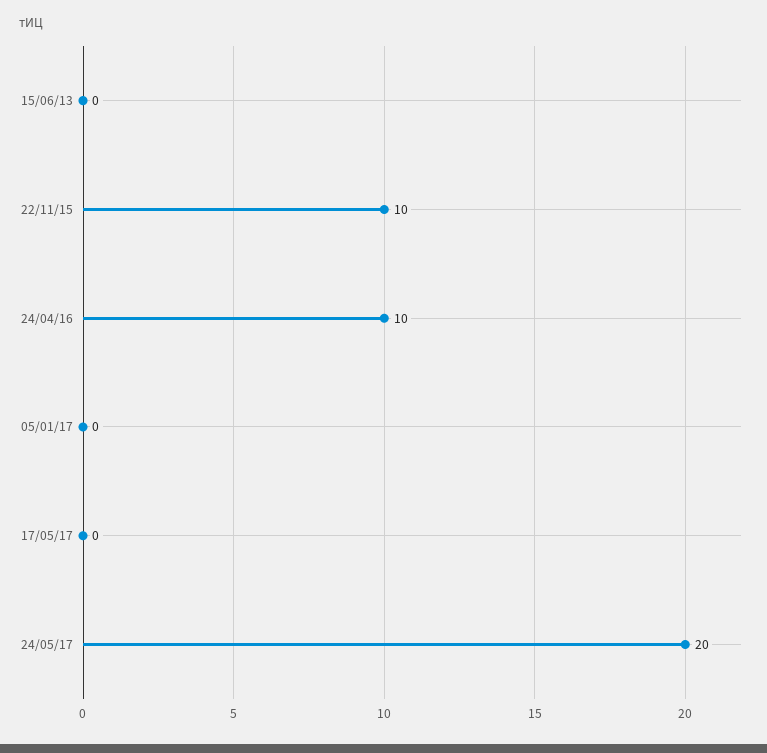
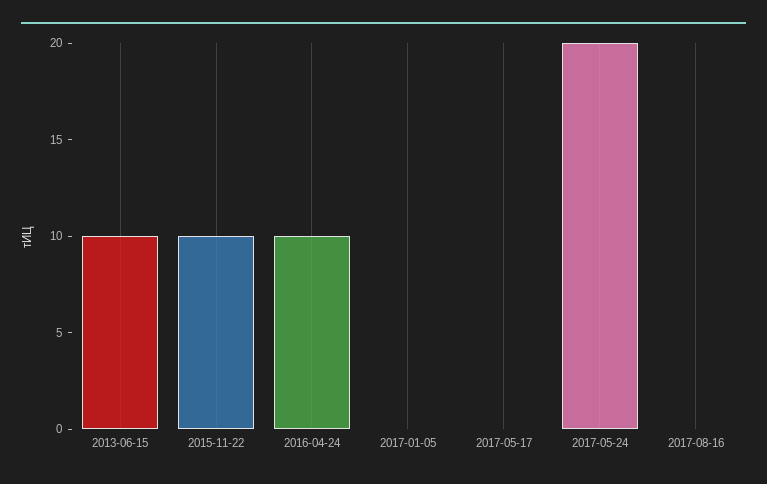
15/06/13: 0 -> 10
2017-08-16: none -> 0

